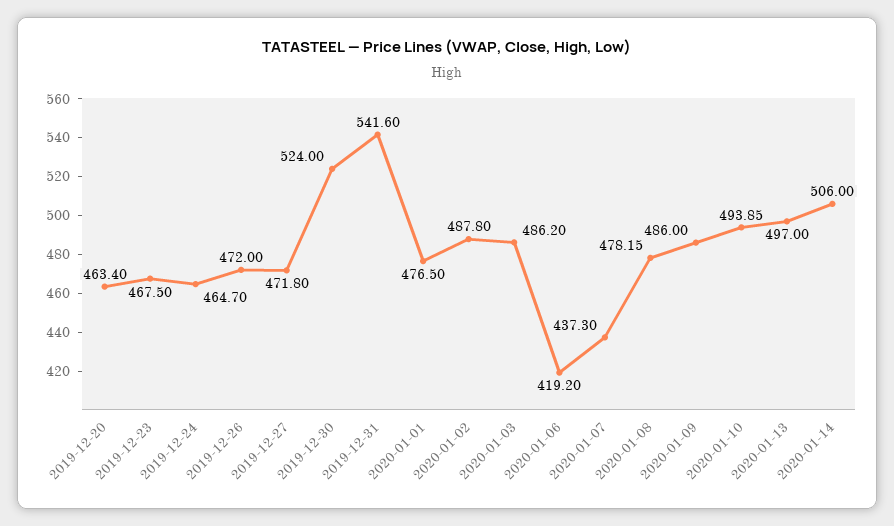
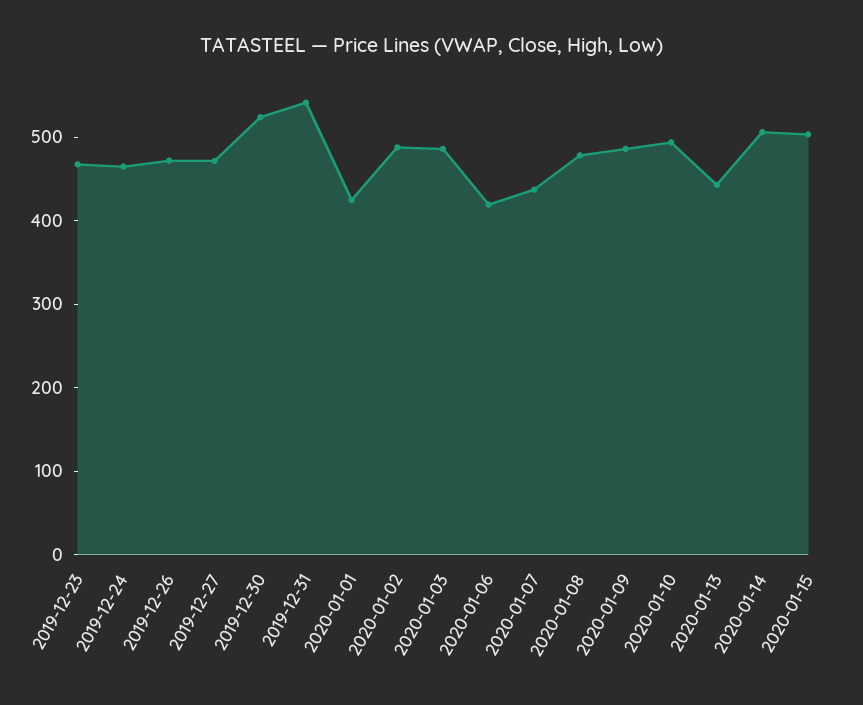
2019-12-20: 463.4 -> none
2020-01-01: 476.5 -> 420
2020-01-13: 497 -> 440
2020-01-15: none -> 500

